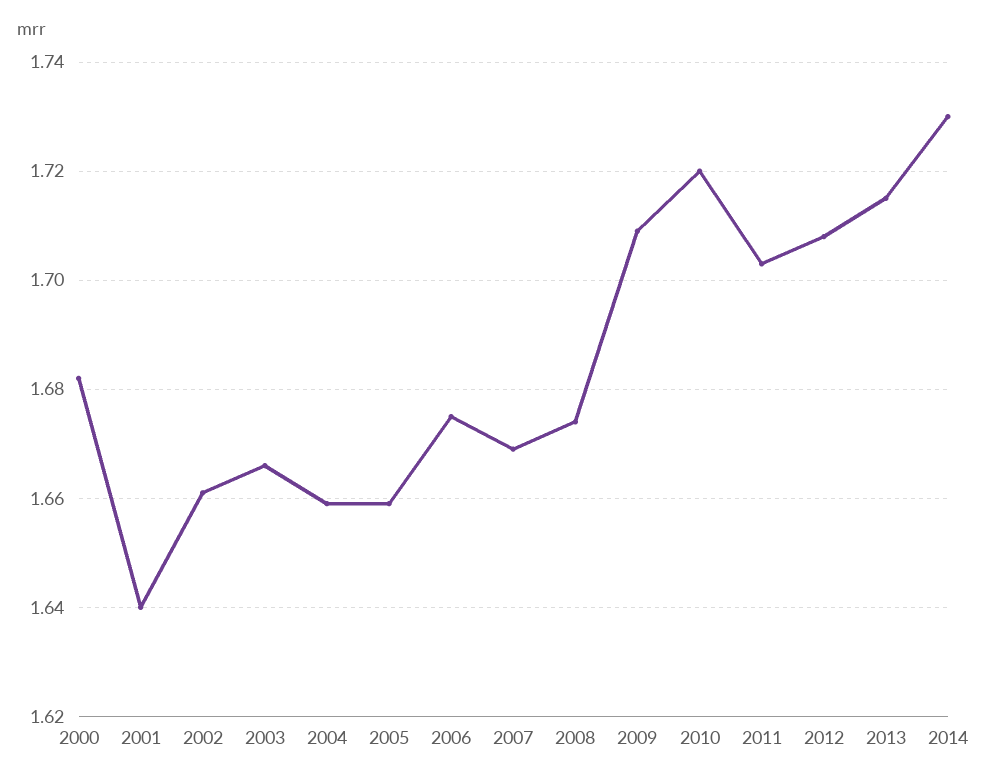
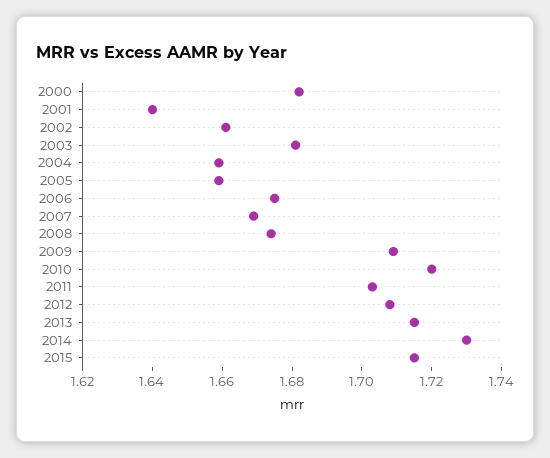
2003: 1.665 -> 1.68
2015: none -> 1.715

